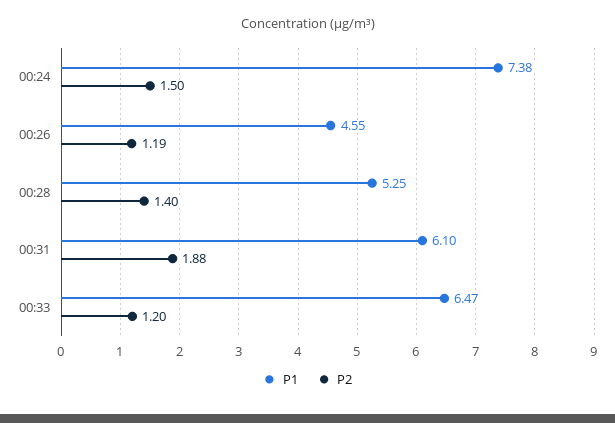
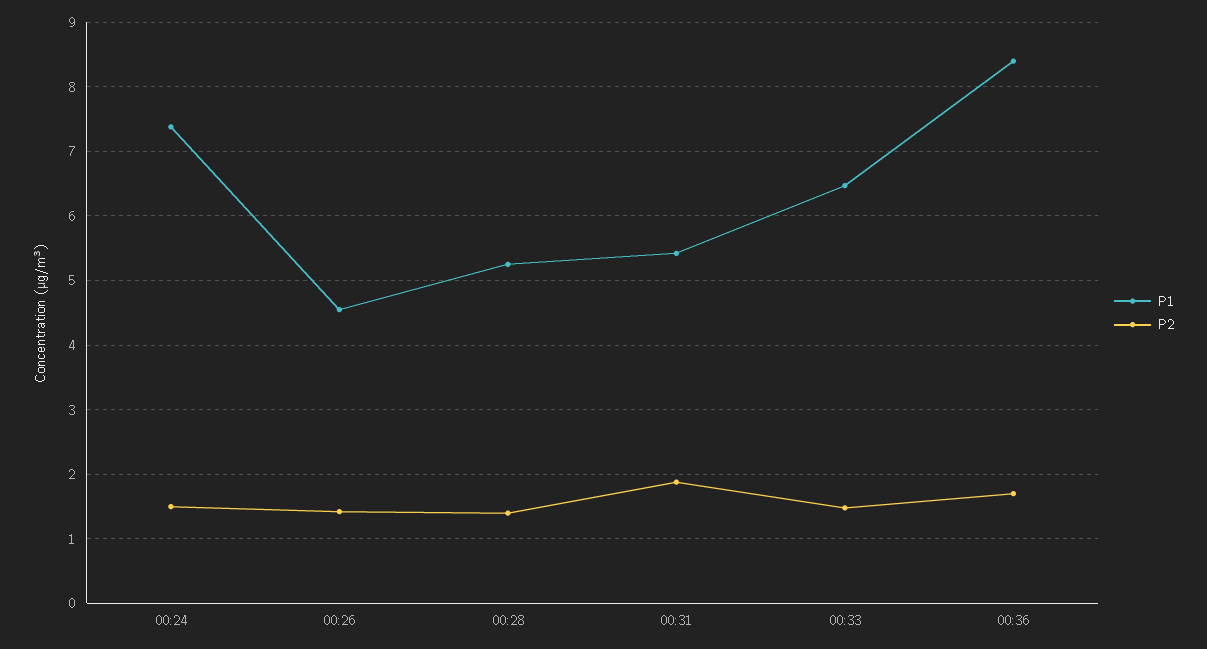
P2, 00:26: 1.19 -> 1.4
P1, 00:31: 6.1 -> 5.4
P2, 00:33: 1.2 -> 1.5
P1, 00:36: none -> 8.4
P2, 00:36: none -> 1.7

